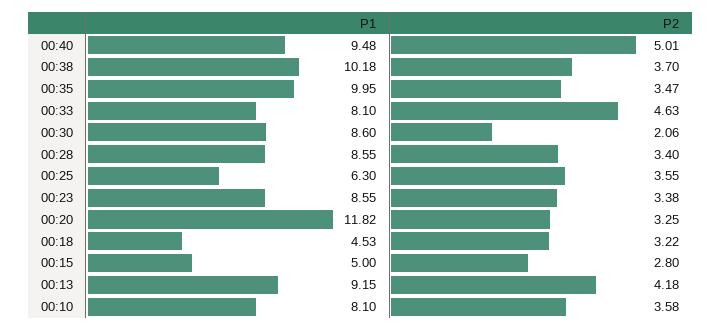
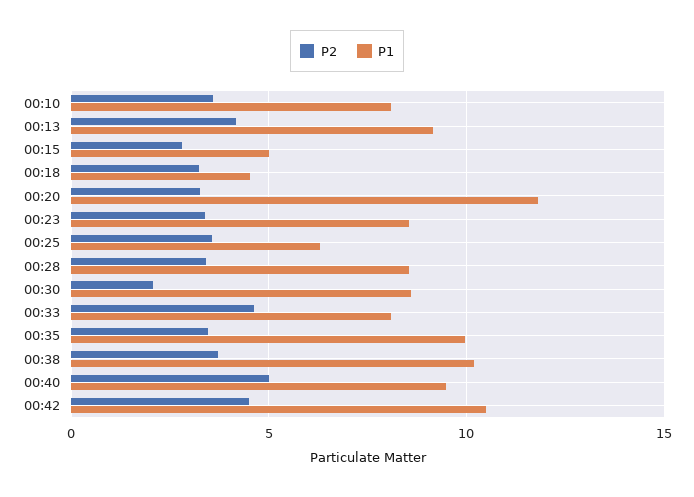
P2, 00:42: none -> 4.5
P1, 00:42: none -> 10.5

